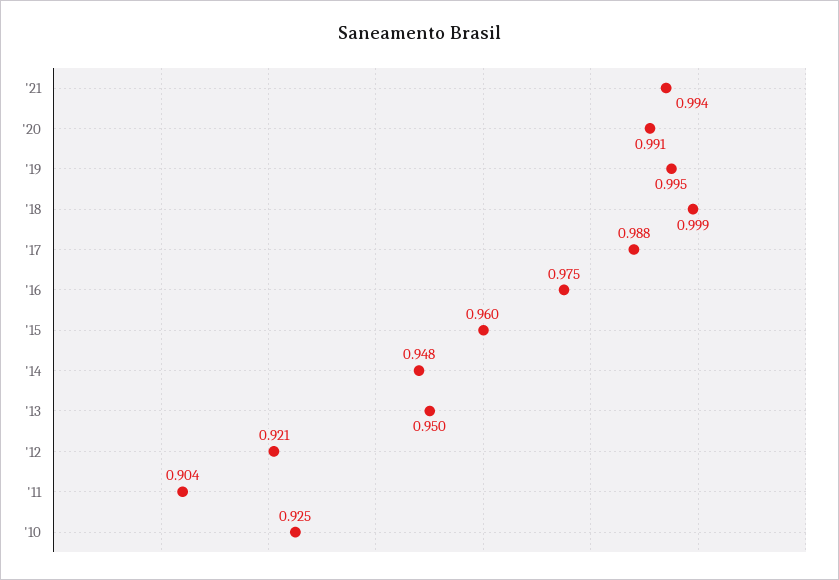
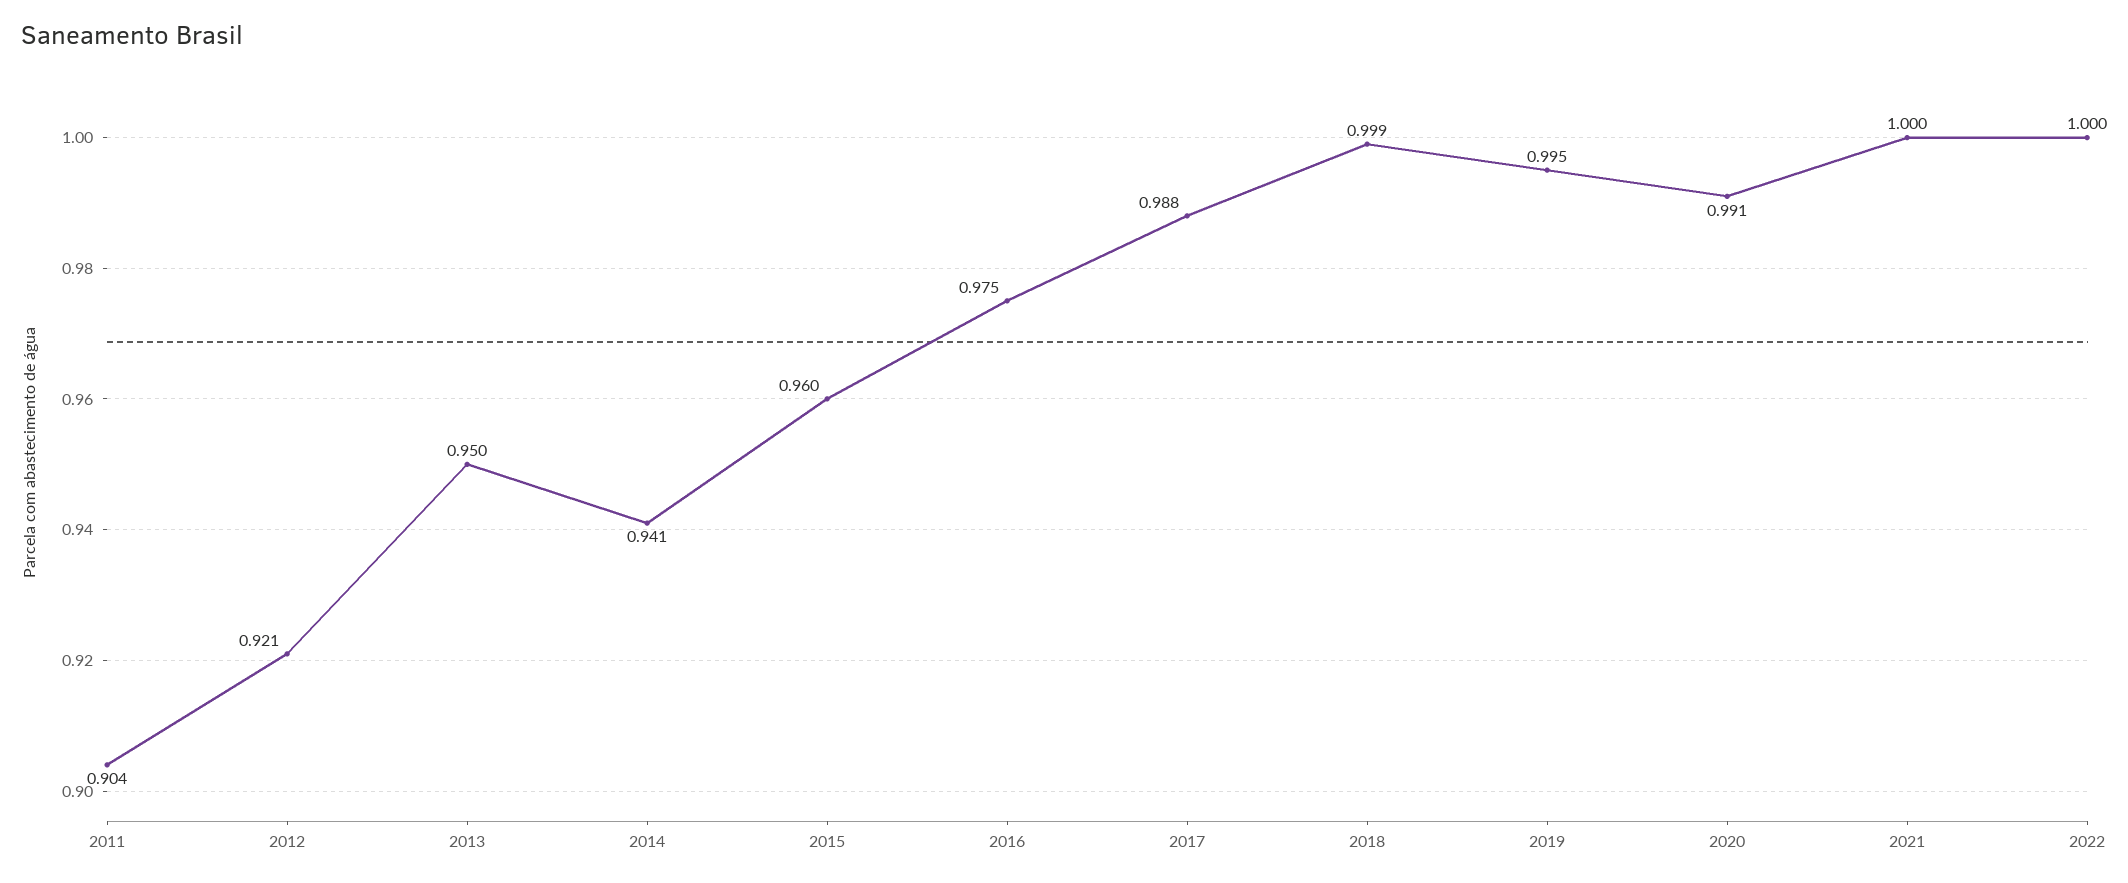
'21: 0.994 -> 1
'14: 0.948 -> 0.941
'10: 0.925 -> none
2022: none -> 1

